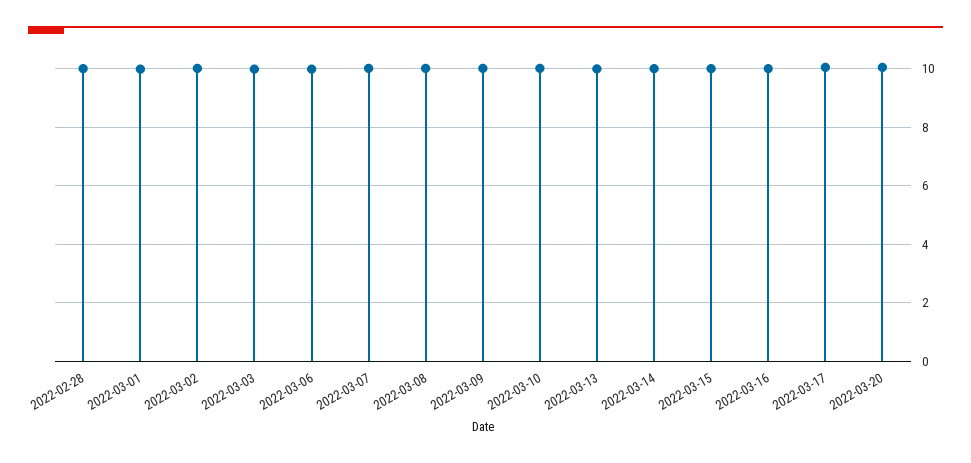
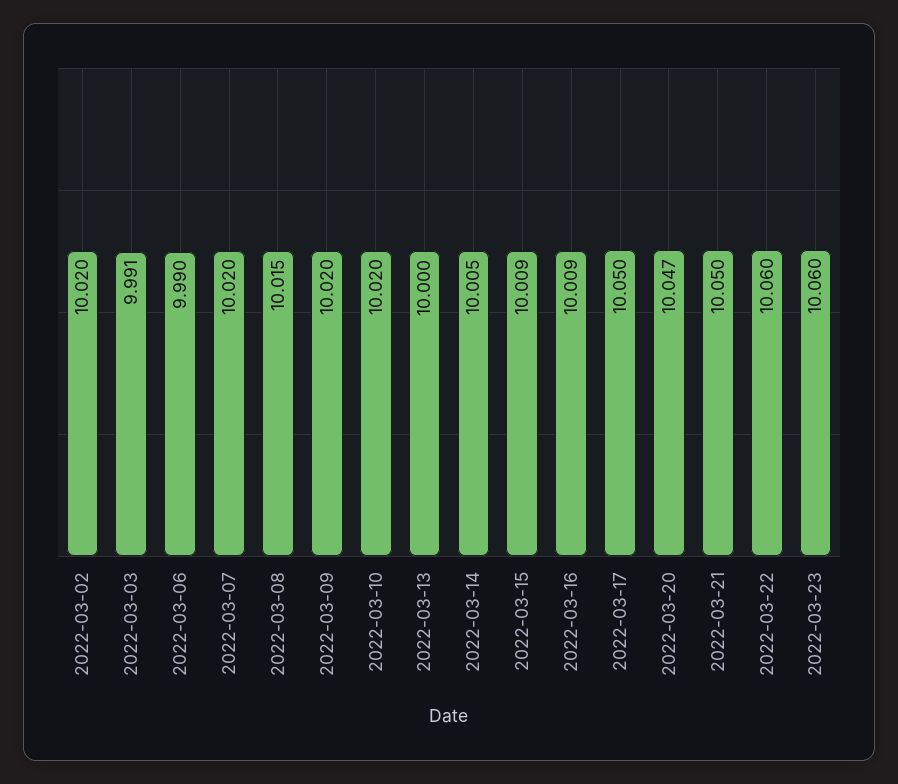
2022-02-28: 10 -> none
2022-03-01: 10 -> none
2022-03-21: none -> 10.05
2022-03-22: none -> 10.06
2022-03-23: none -> 10.06

